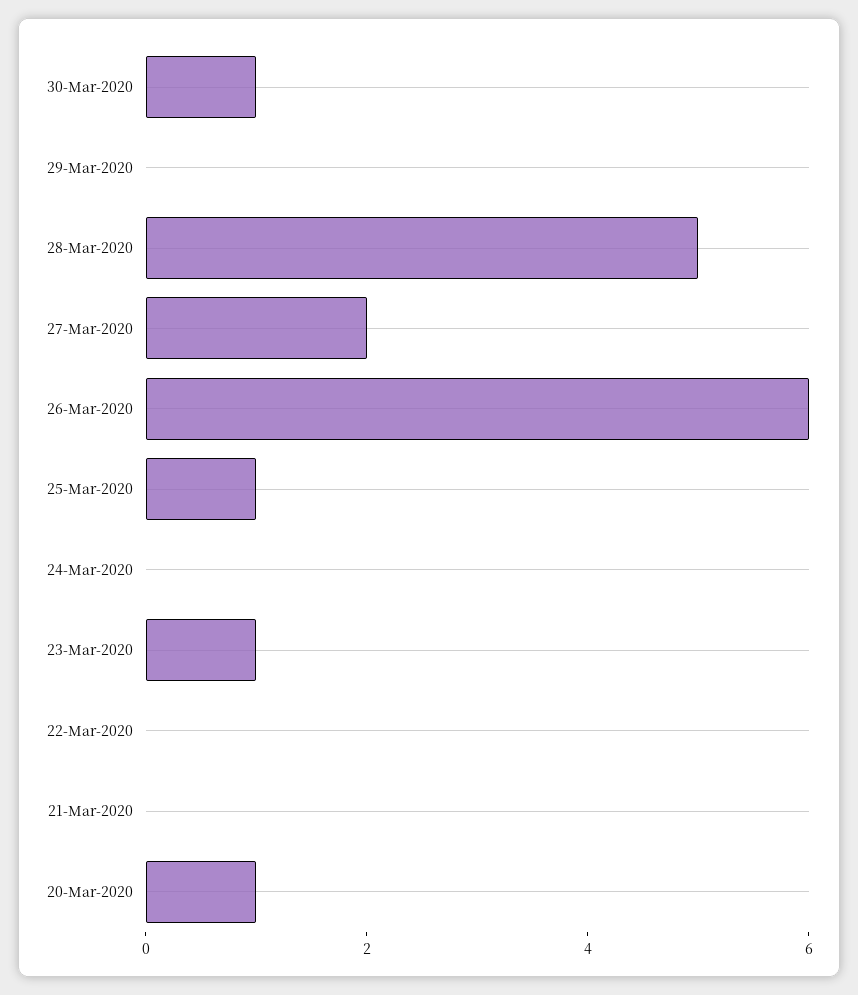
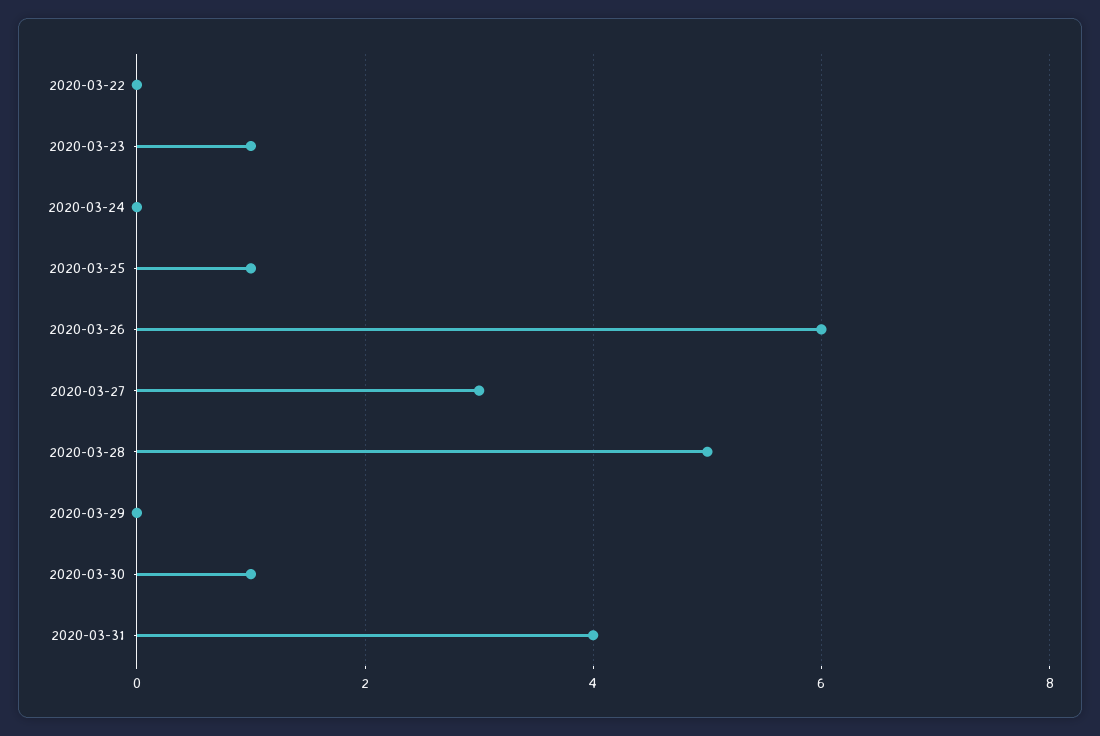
27-Mar-2020: 2 -> 3
21-Mar-2020: 0 -> none
20-Mar-2020: 1 -> none
2020-03-31: none -> 4

